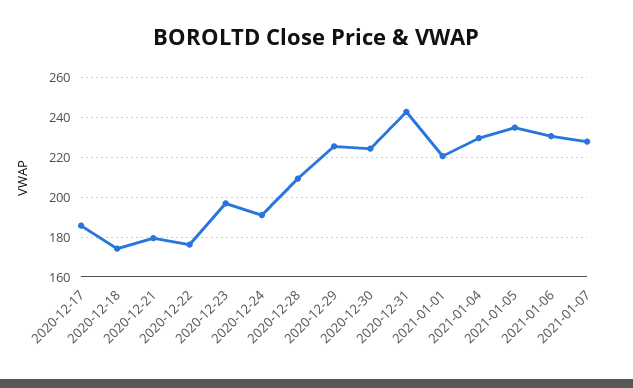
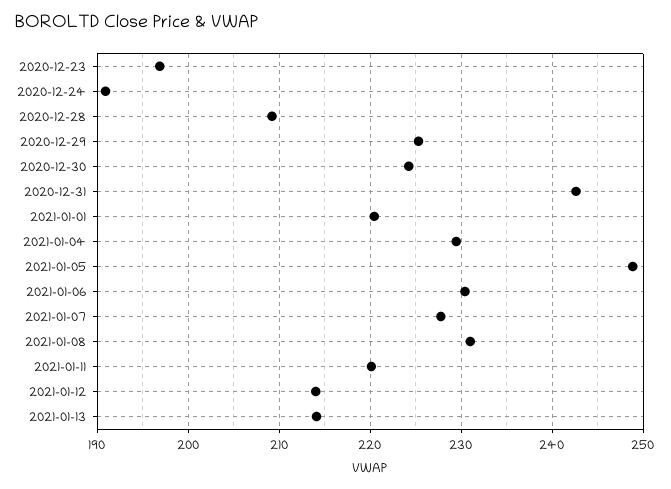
2020-12-17: 185 -> none
2020-12-18: 175 -> none
2020-12-21: 180 -> none
2020-12-22: 175 -> none
2021-01-05: 235 -> 249
2021-01-08: none -> 231
2021-01-11: none -> 220
2021-01-12: none -> 214
2021-01-13: none -> 214

